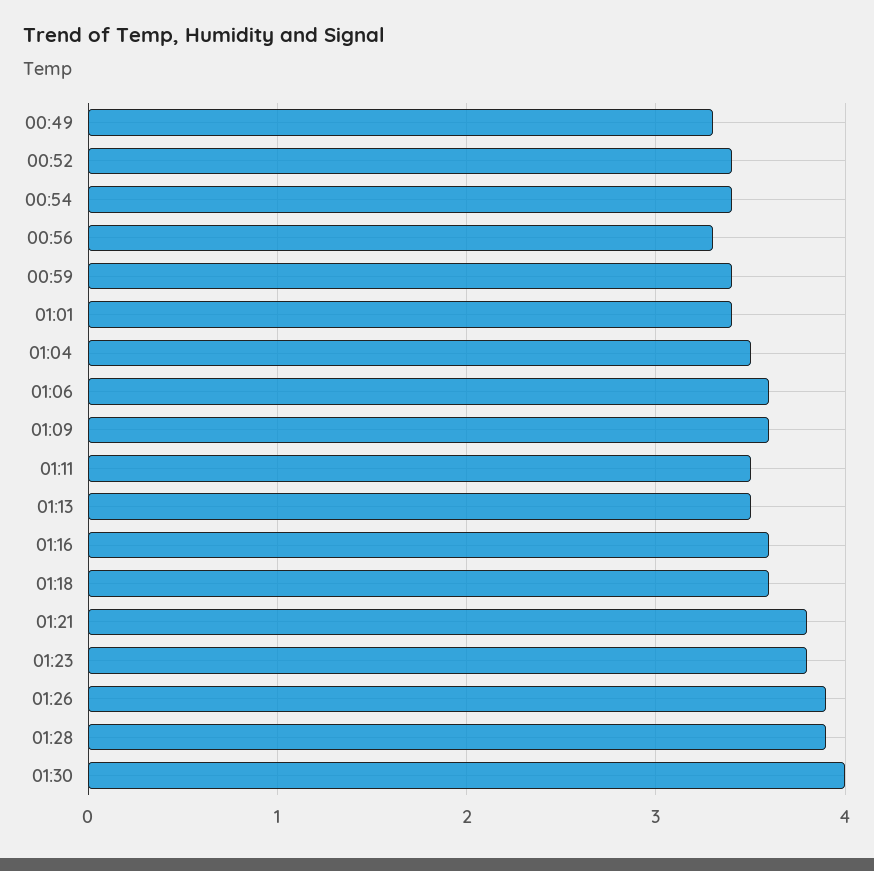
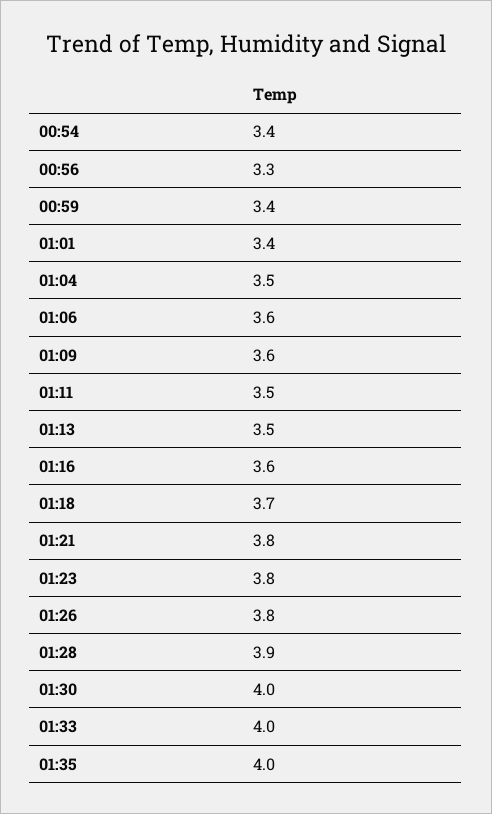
00:49: 3.3 -> none
00:52: 3.4 -> none
01:18: 3.6 -> 3.7
01:26: 3.9 -> 3.8
01:33: none -> 4
01:35: none -> 4

